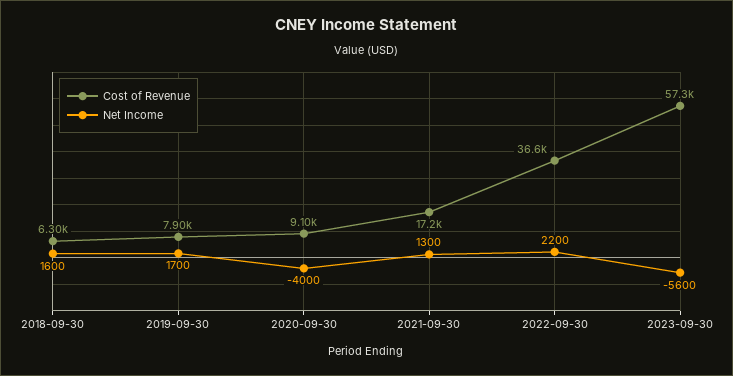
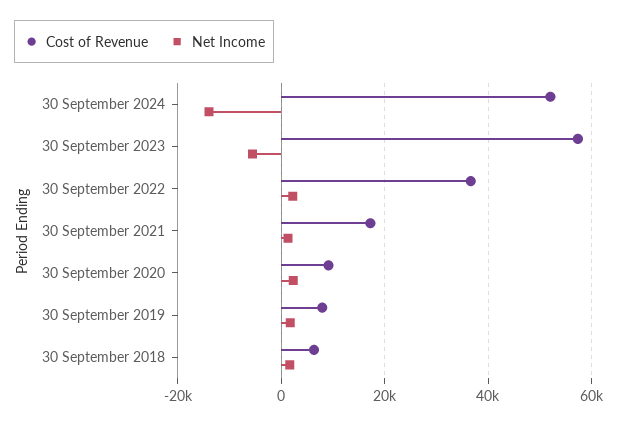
Net Income, 2020-09-30: -4000 -> 2000
Cost of Revenue, 30 September 2024: none -> 52000
Net Income, 30 September 2024: none -> -14000

